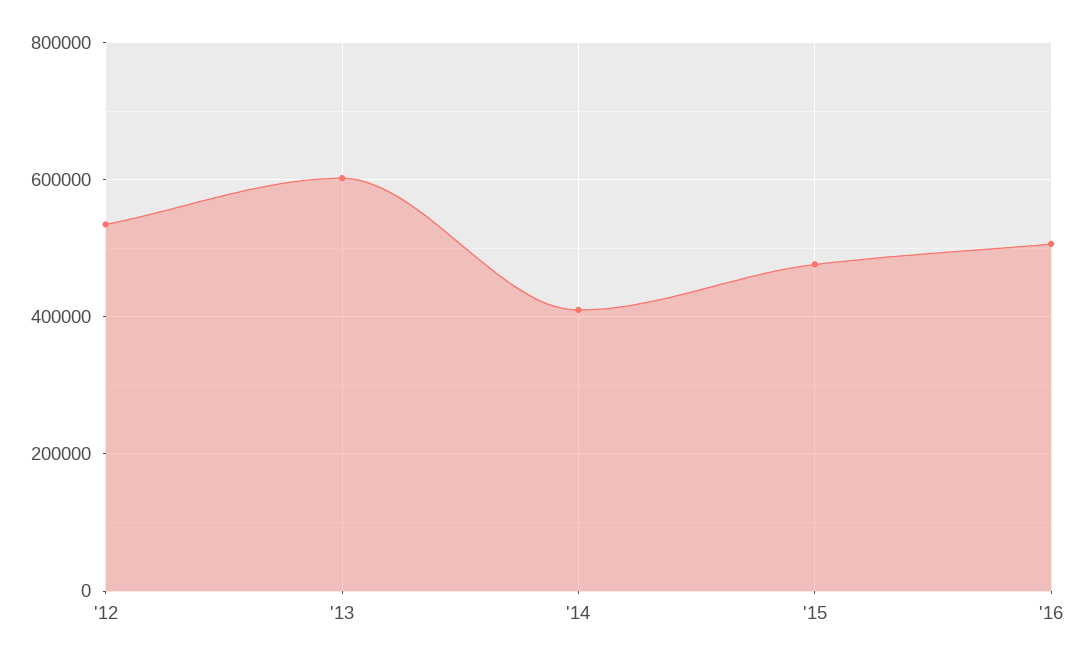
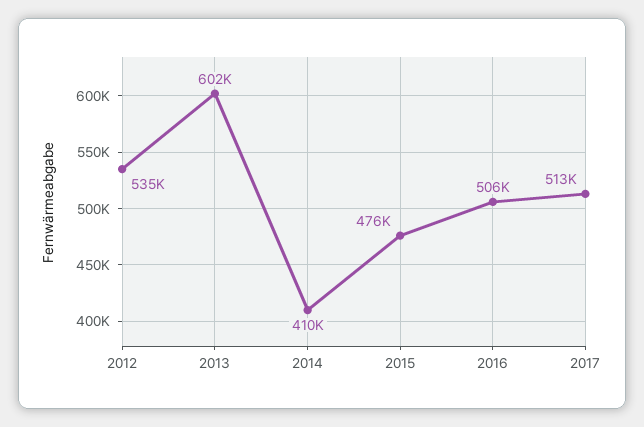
2017: none -> 513000

